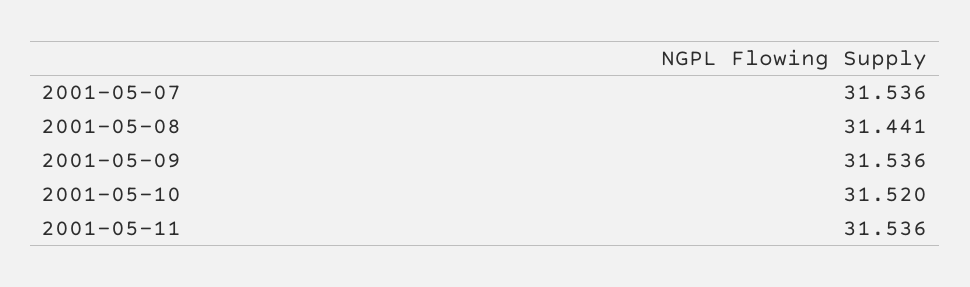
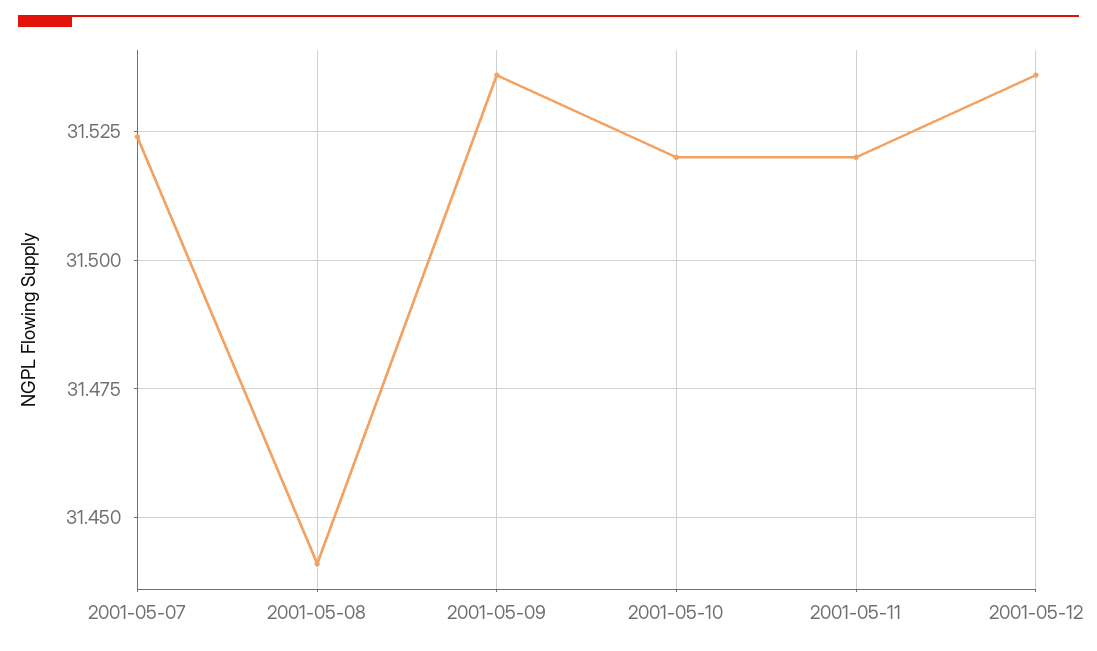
2001-05-07: 31.536 -> 31.525
2001-05-11: 31.536 -> 31.52
2001-05-12: none -> 31.535

